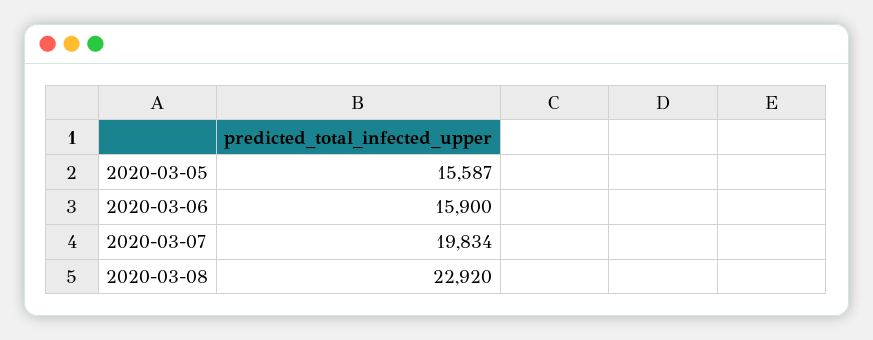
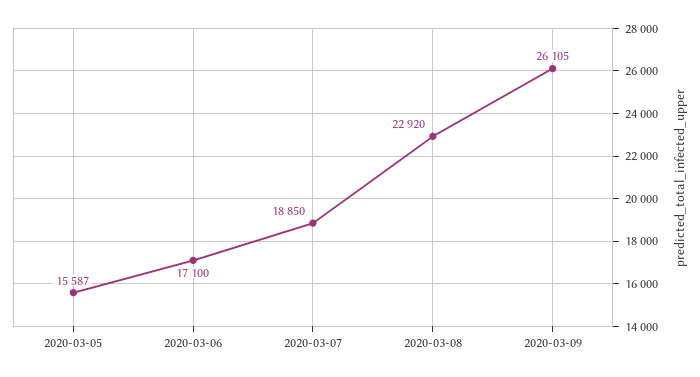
2020-03-06: 15900 -> 17100
2020-03-07: 19834 -> 18850
2020-03-09: none -> 26105

